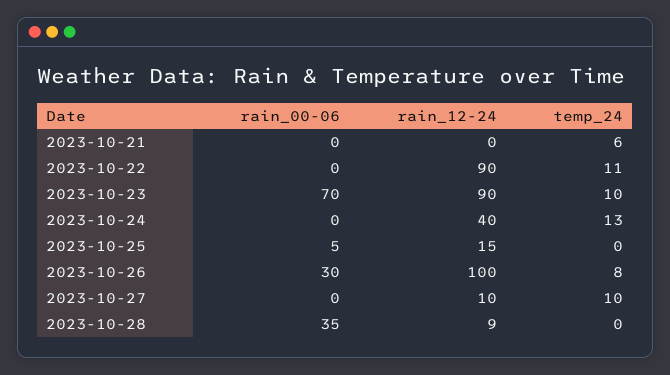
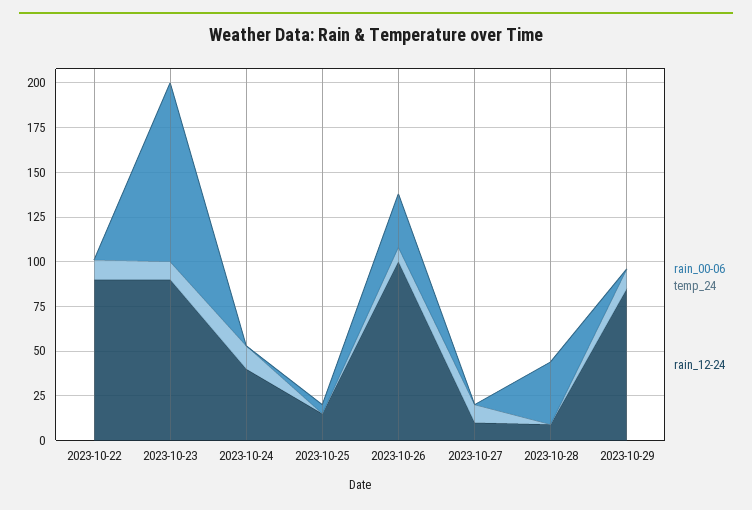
rain_00-06, 2023-10-21: 0 -> none
rain_12-24, 2023-10-21: 0 -> none
temp_24, 2023-10-21: 6 -> none
rain_00-06, 2023-10-23: 70 -> 100
rain_00-06, 2023-10-29: none -> 0
temp_24, 2023-10-29: none -> 10
rain_12-24, 2023-10-29: none -> 85

